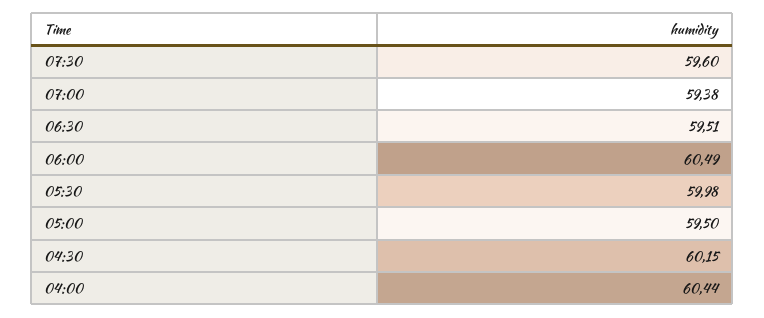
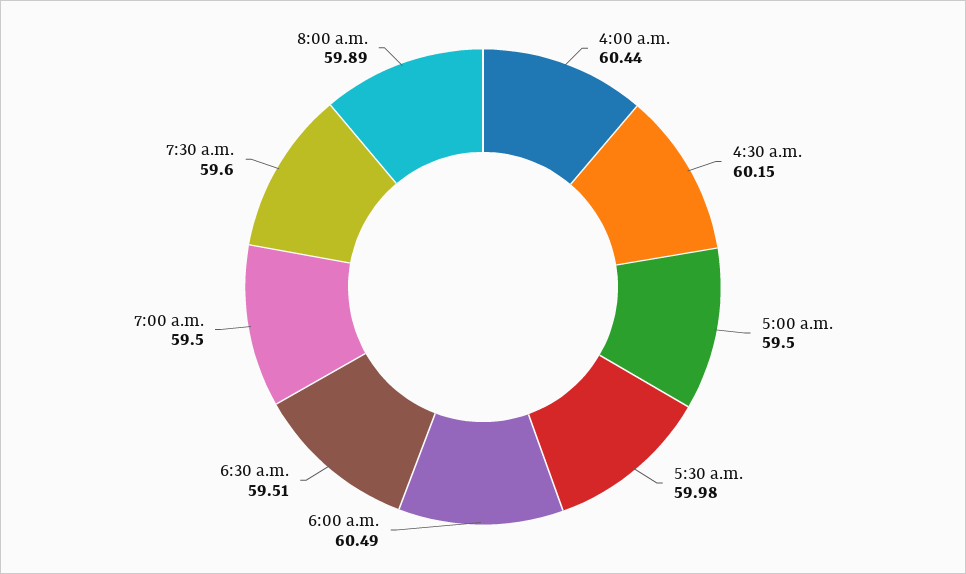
07:00: 59.38 -> 59.5
8:00 a.m.: none -> 59.89

